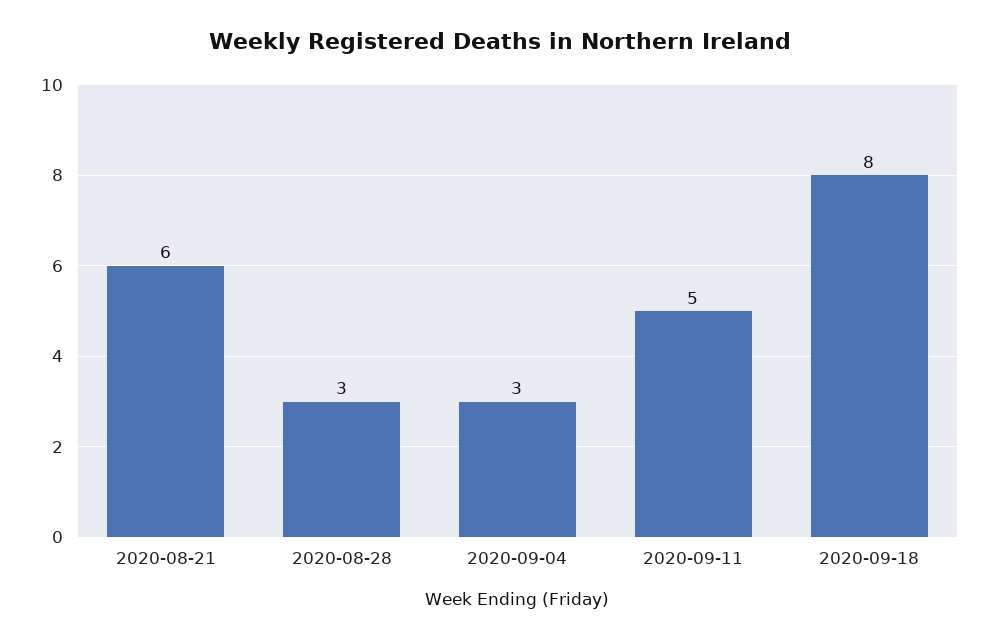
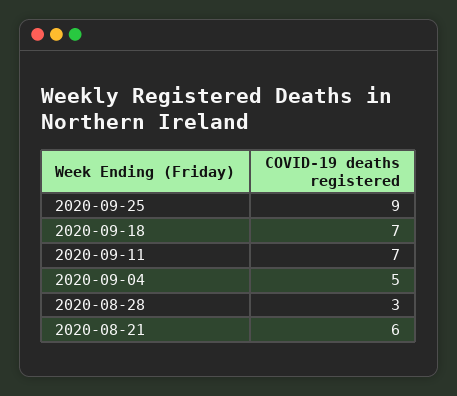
2020-09-04: 3 -> 5
2020-09-11: 5 -> 7
2020-09-18: 8 -> 7
2020-09-25: none -> 9

